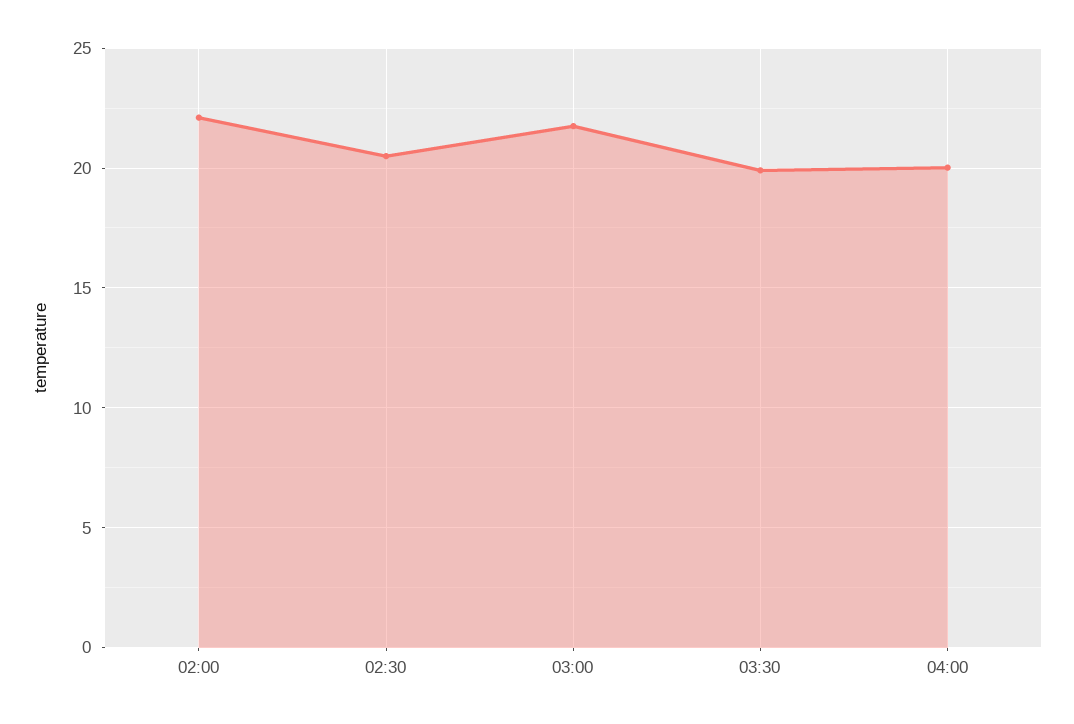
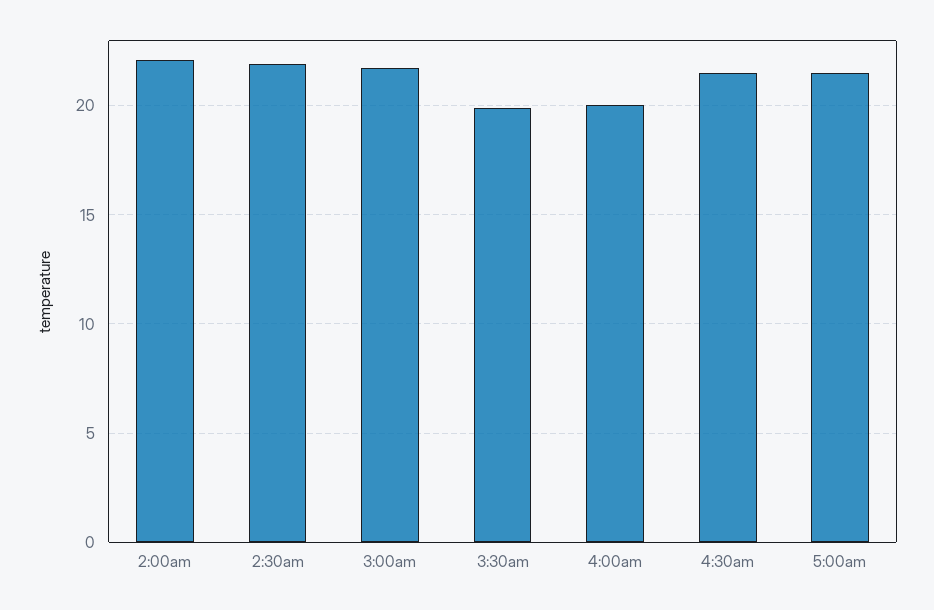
02:30: 20.5 -> 22
4:30am: none -> 21.5
5:00am: none -> 21.5

